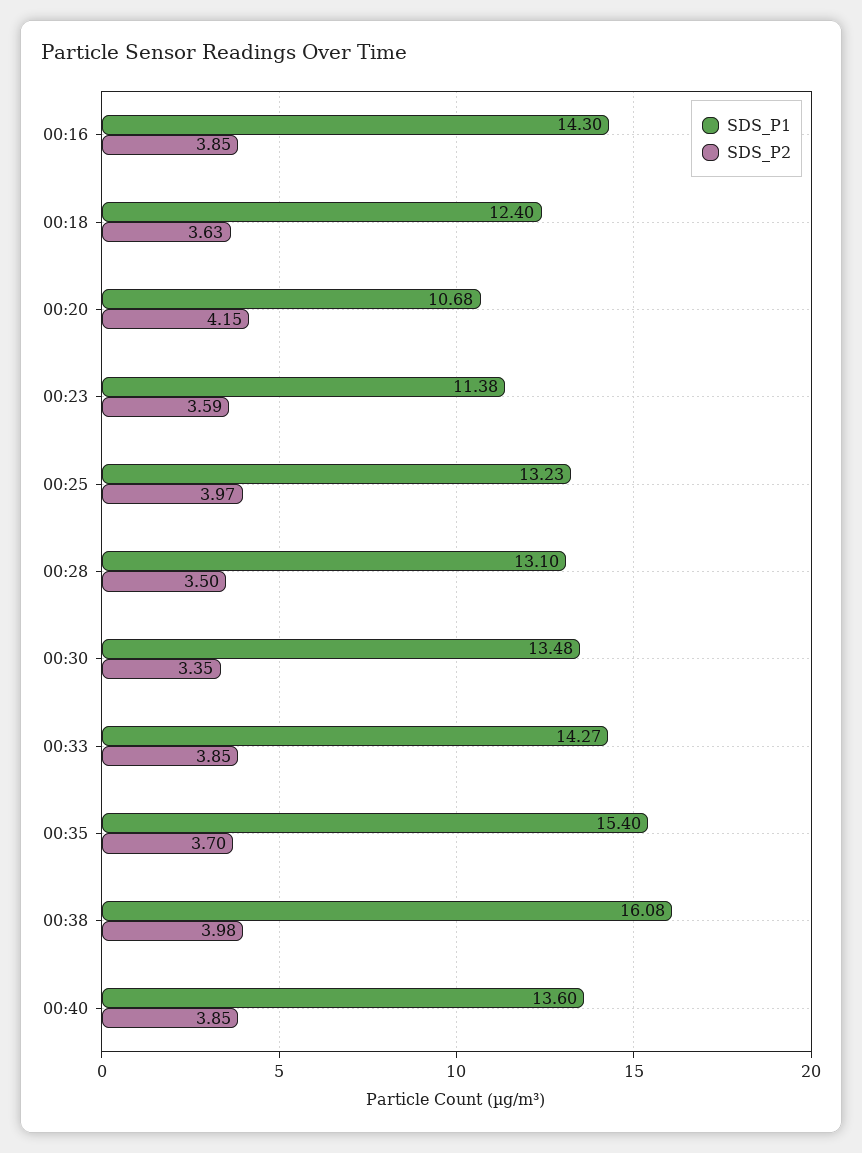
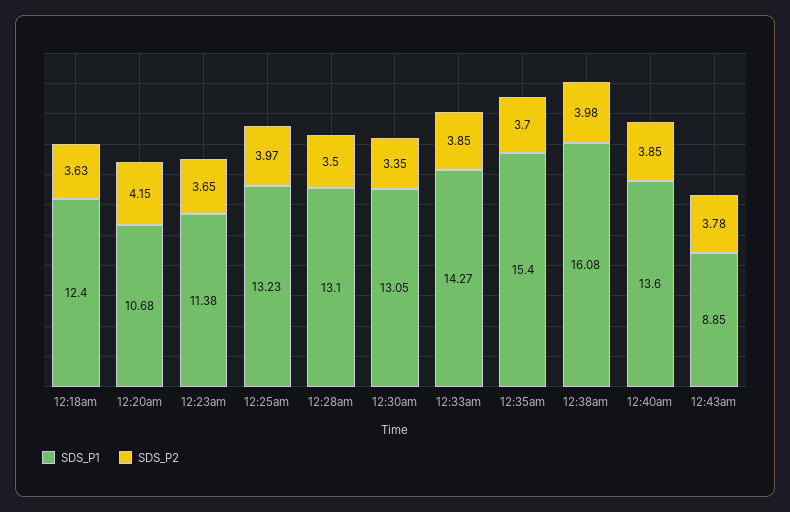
SDS_P1, 00:16: 14.3 -> none
SDS_P2, 00:16: 3.85 -> none
SDS_P2, 00:23: 3.59 -> 3.65
SDS_P1, 00:30: 13.48 -> 13.05
SDS_P1, 12:43am: none -> 8.85
SDS_P2, 12:43am: none -> 3.78

